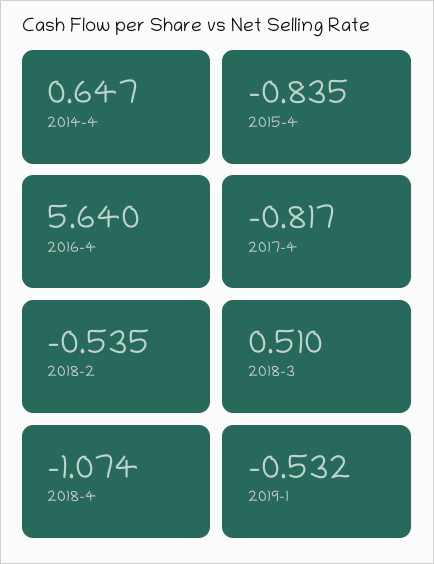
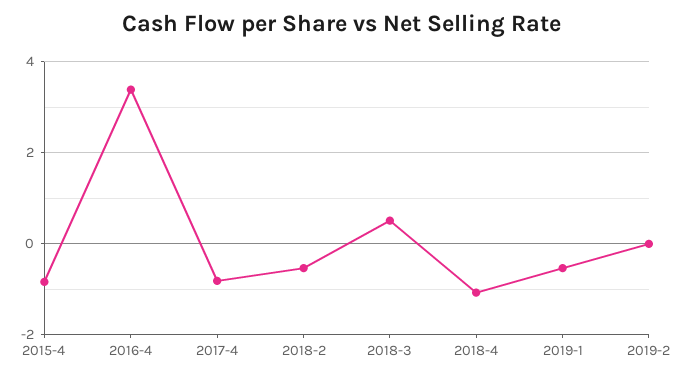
2014-4: 0.647 -> none
2016-4: 5.64 -> 3.4
2019-2: none -> 0

